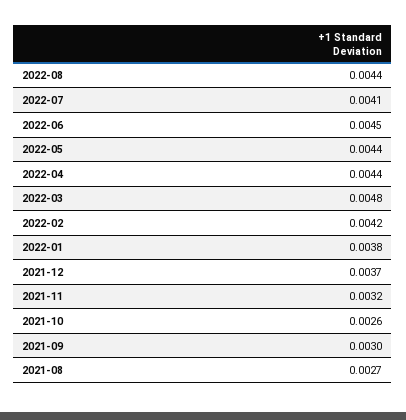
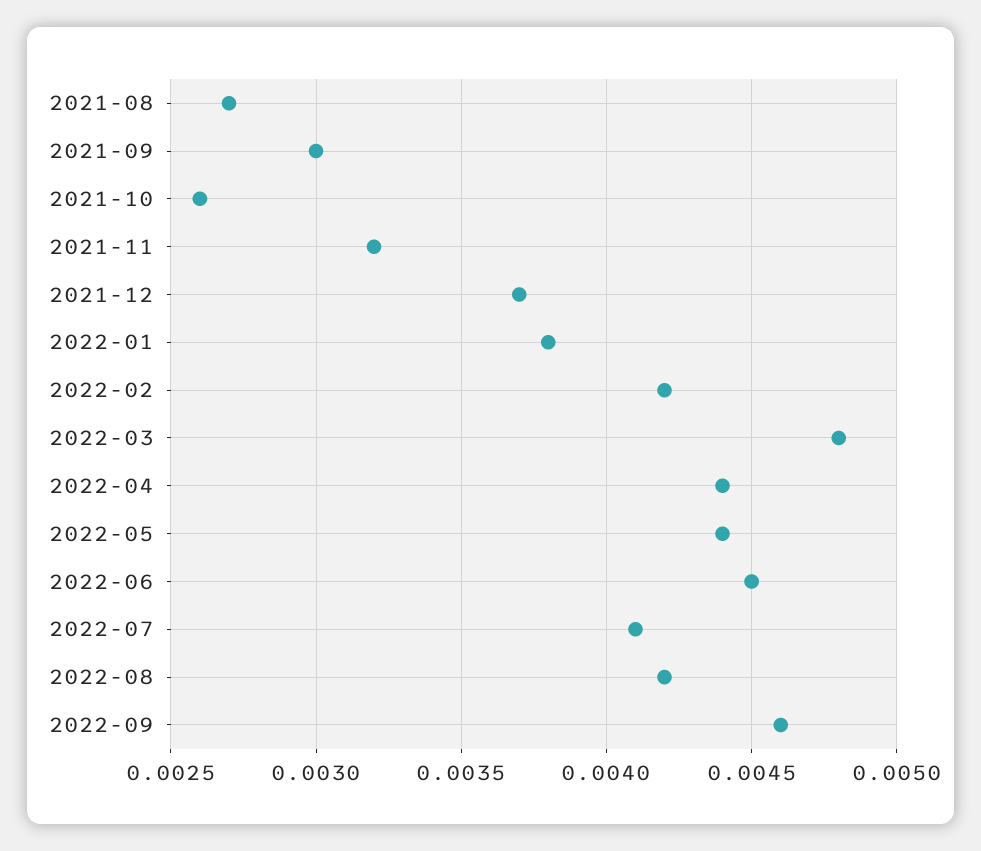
2022-08: 0.0044 -> 0.0042
2022-09: none -> 0.0046

